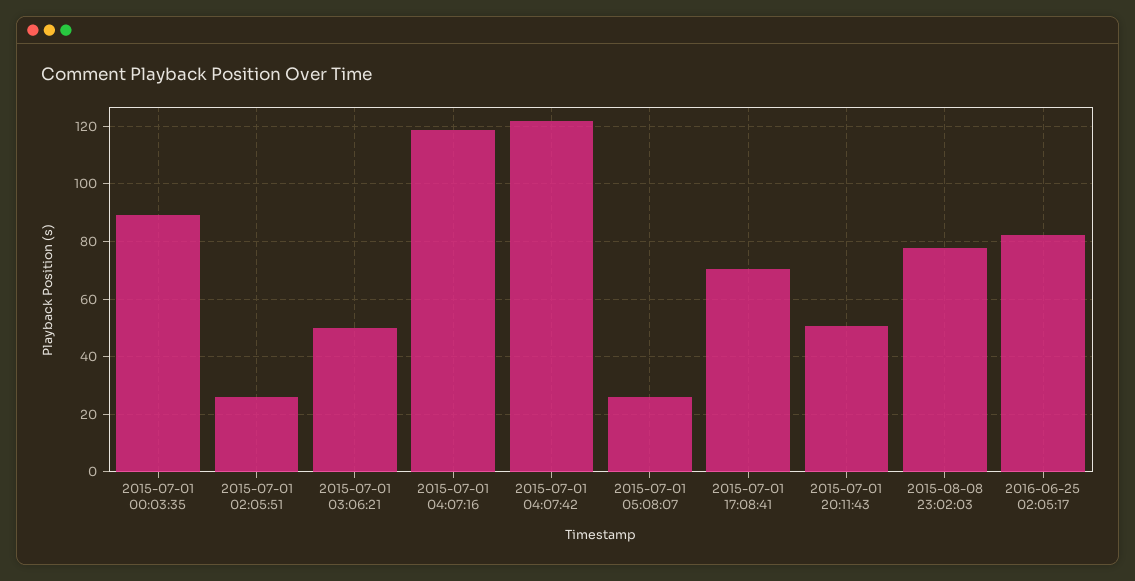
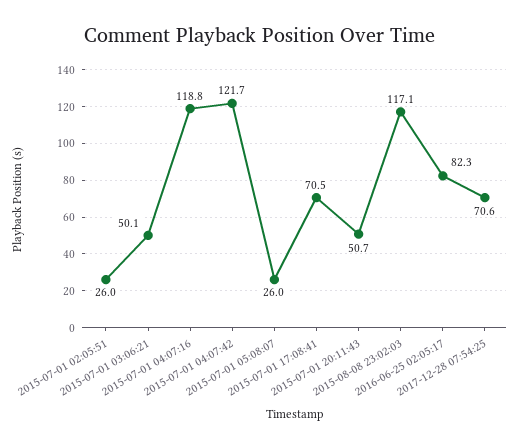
2015-07-01 00:03:35: 90 -> none
2015-08-08 23:02:03: 77.5 -> 117.1
2017-12-28 07:54:25: none -> 70.6

